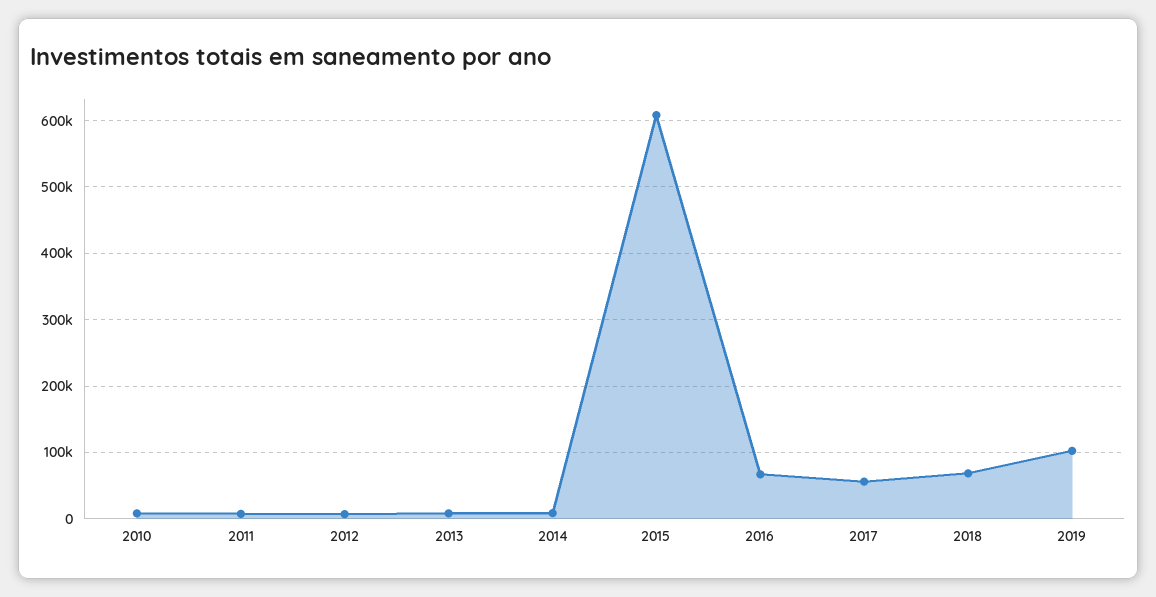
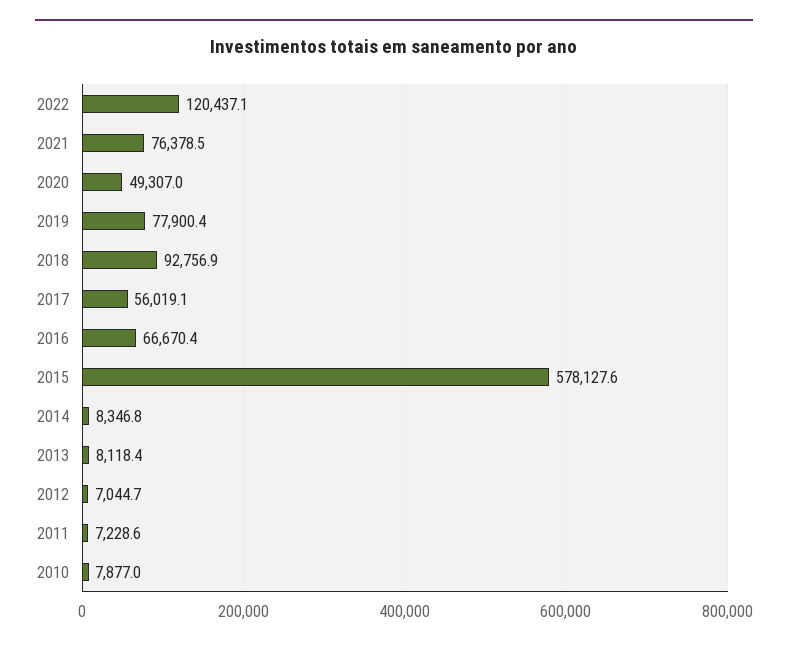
2015: 610000 -> 578127.6
2018: 70000 -> 92756.9
2019: 100000 -> 77900.4
2022: none -> 120437.1
2021: none -> 76378.5
2020: none -> 49307

